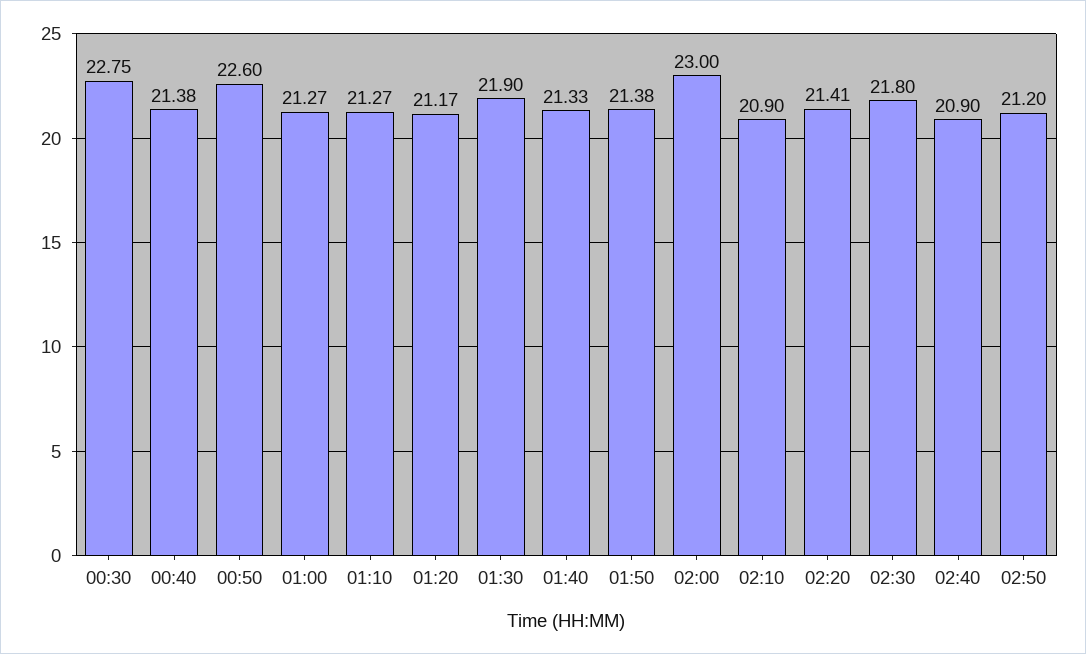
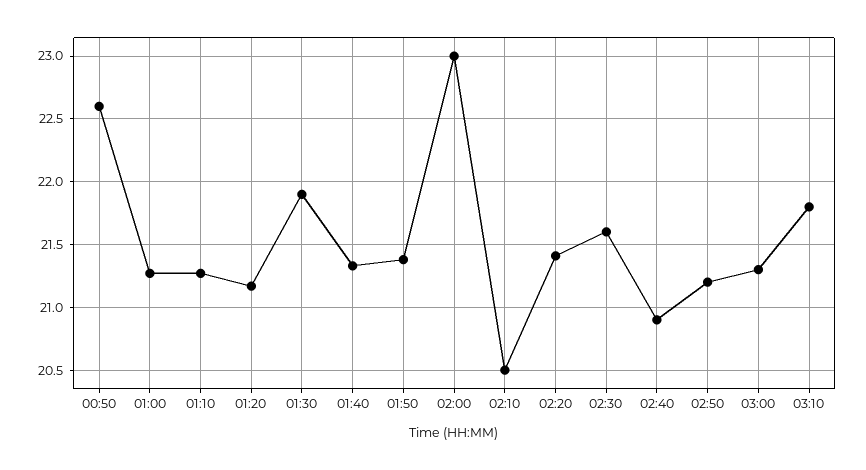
00:30: 22.75 -> none
00:40: 21.38 -> none
02:10: 20.9 -> 20.5
02:30: 21.8 -> 21.6
03:00: none -> 21.3
03:10: none -> 21.8

